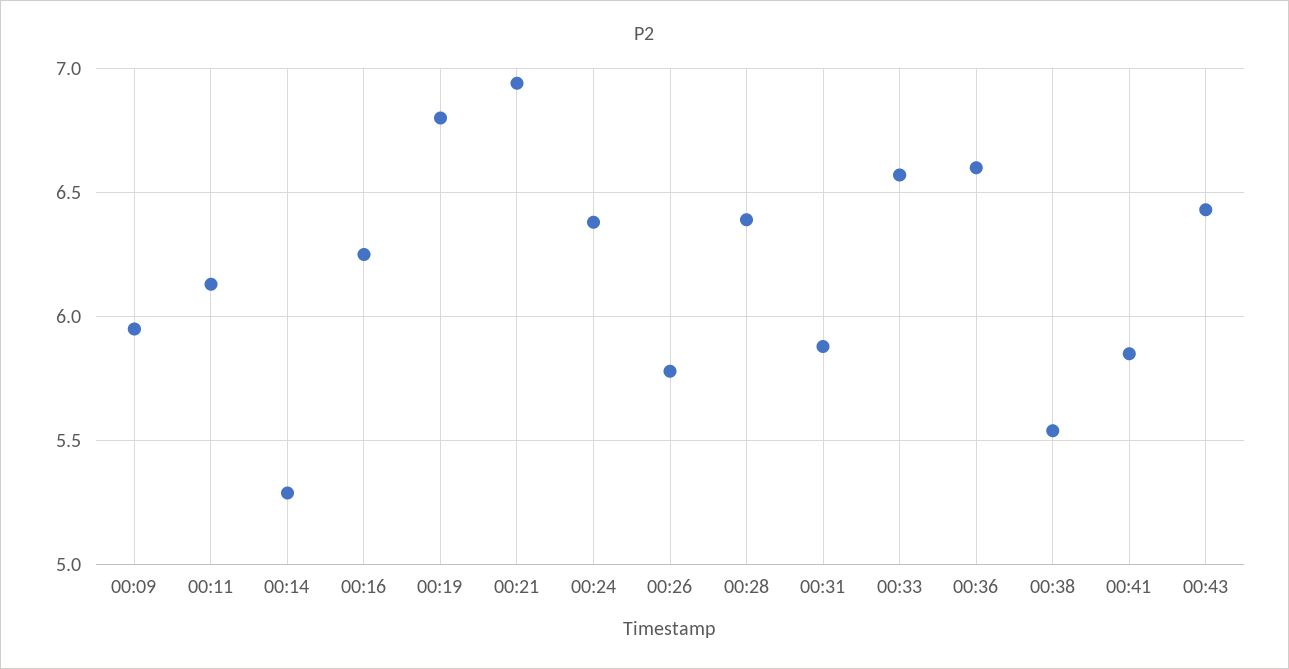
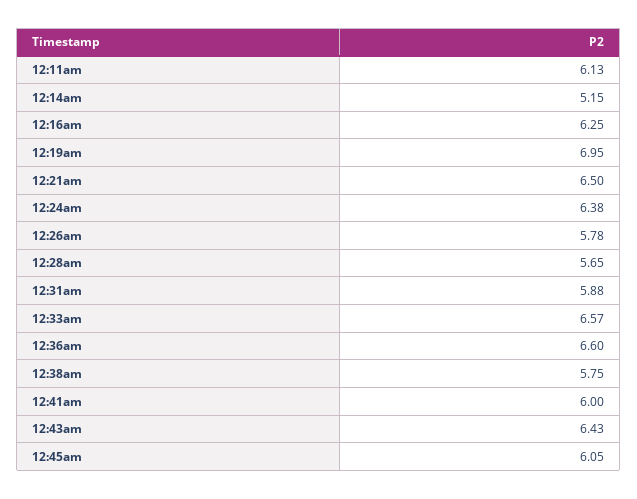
00:09: 5.95 -> none
00:14: 5.3 -> 5.15
00:19: 6.8 -> 6.95
00:21: 6.95 -> 6.5
00:28: 6.4 -> 5.65
00:38: 5.55 -> 5.75
00:41: 5.85 -> 6
12:45am: none -> 6.05

